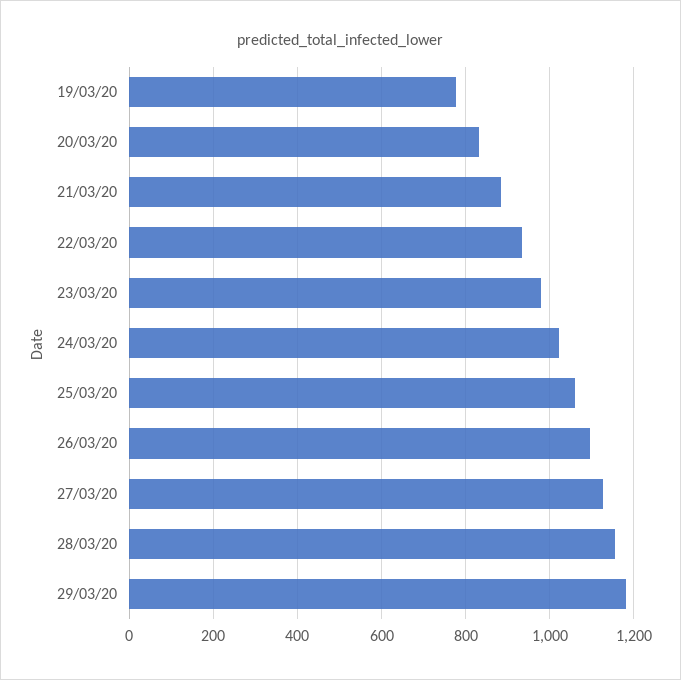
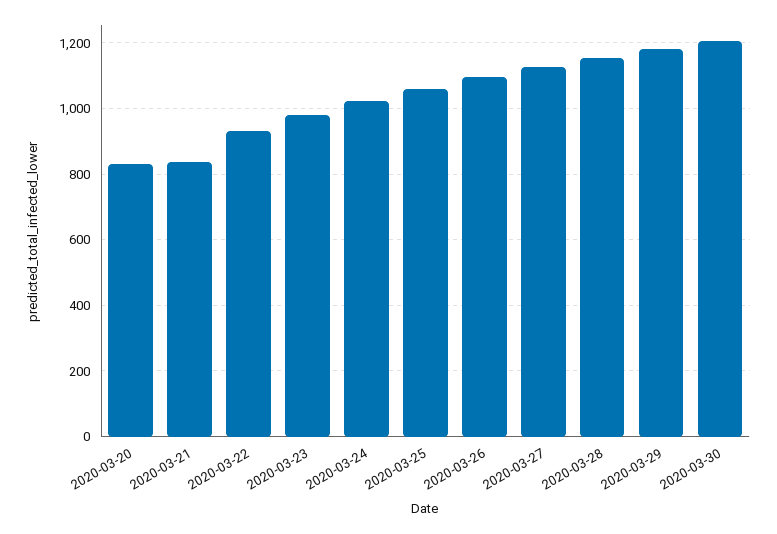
19/03/20: 780 -> none
21/03/20: 880 -> 840
2020-03-30: none -> 1200

